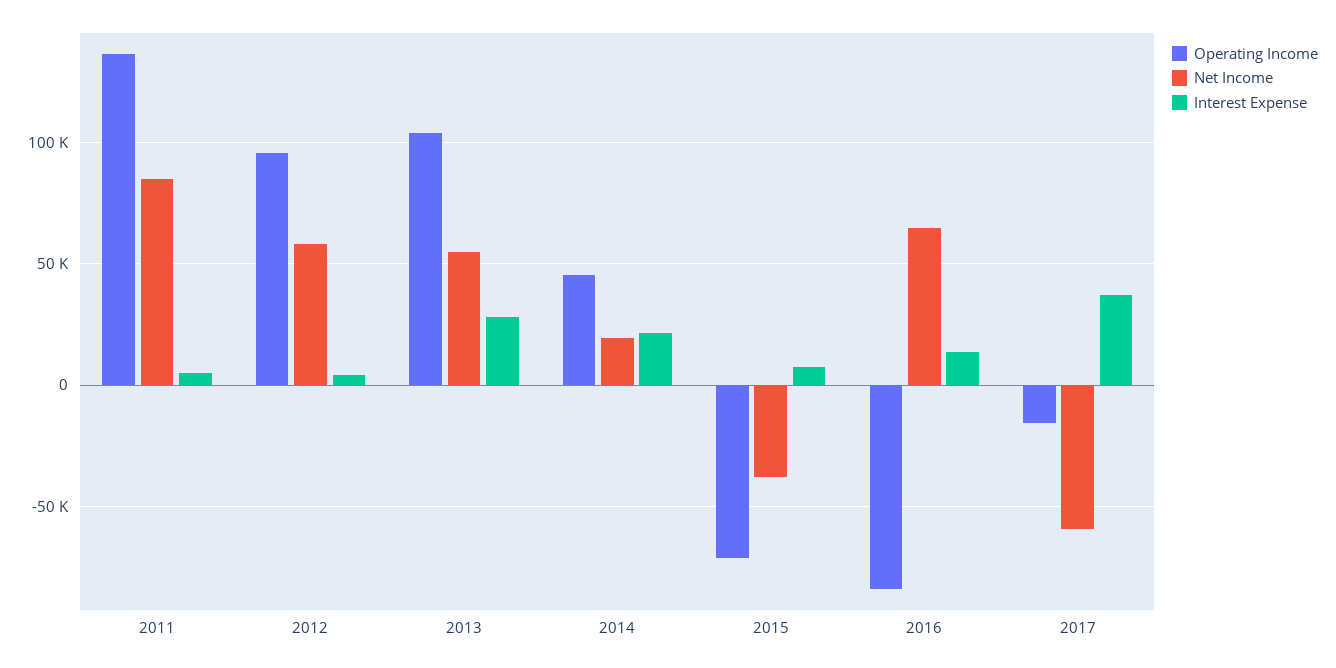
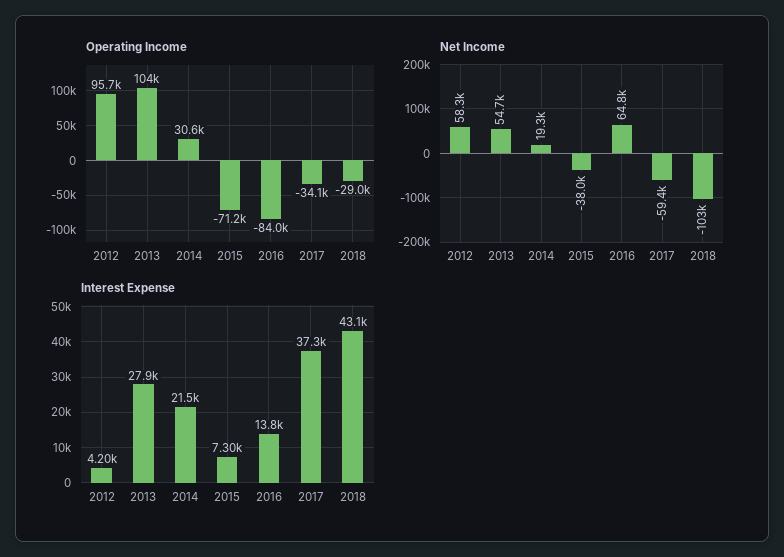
Operating Income, 2011: 135000 -> none
Net Income, 2011: 85000 -> none
Interest Expense, 2011: 5000 -> none
Operating Income, 2014: 45000 -> 30600
Operating Income, 2017: -15000 -> -34100
Operating Income, 2018: none -> -29000
Net Income, 2018: none -> -103000
Interest Expense, 2018: none -> 43100

